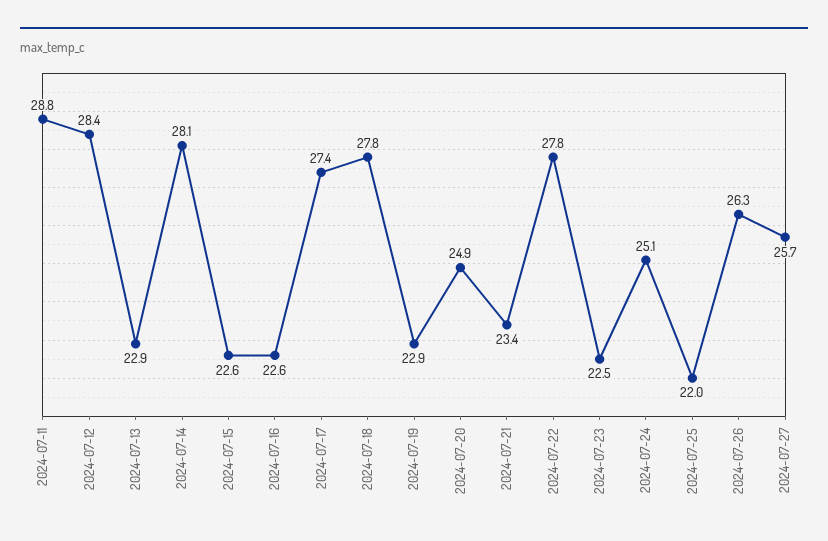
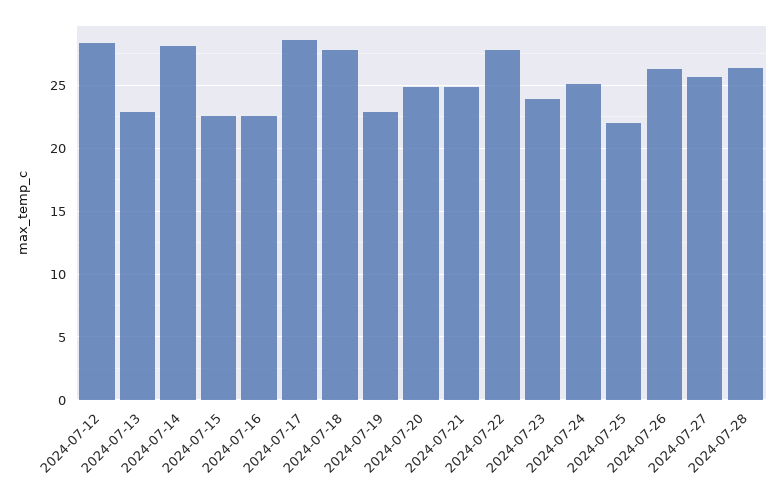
2024-07-11: 28.8 -> none
2024-07-17: 27.4 -> 28.5
2024-07-21: 23.4 -> 25
2024-07-23: 22.5 -> 24
2024-07-28: none -> 26.5

